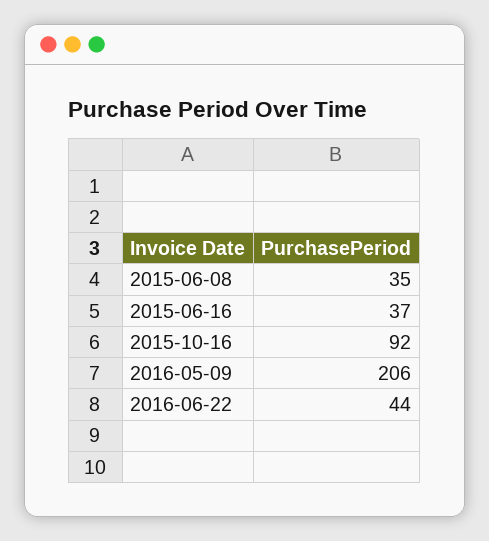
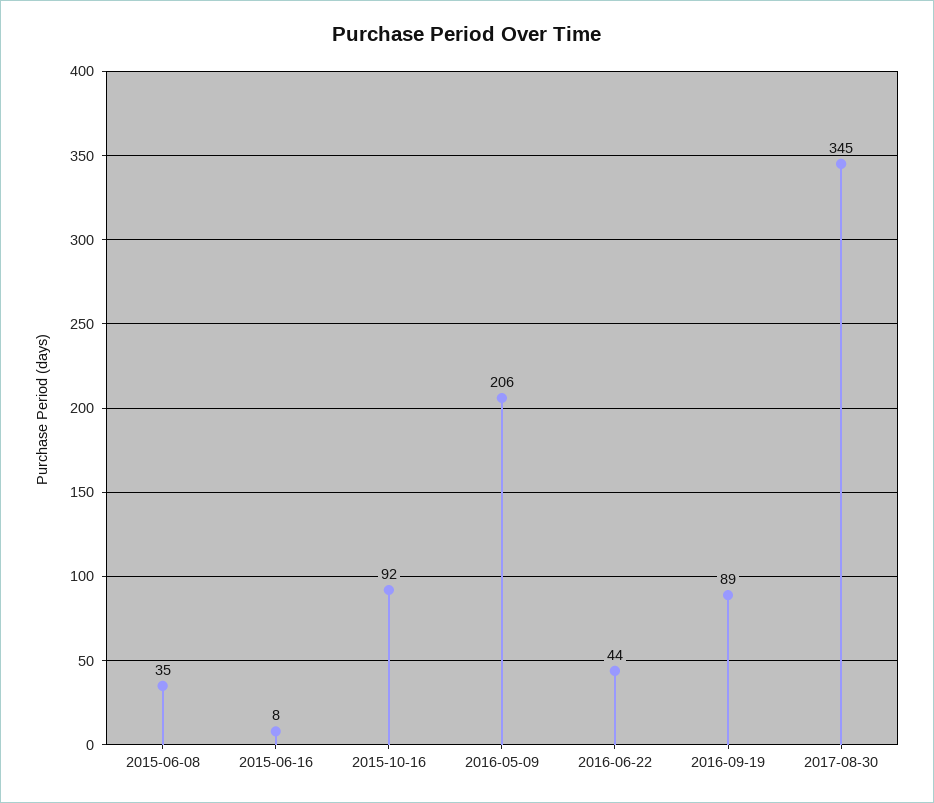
2015-06-16: 37 -> 8
2016-09-19: none -> 89
2017-08-30: none -> 345

